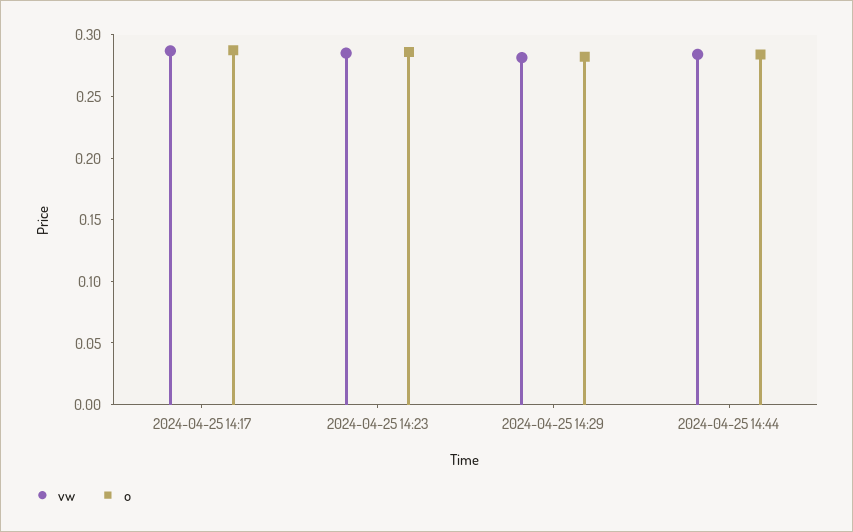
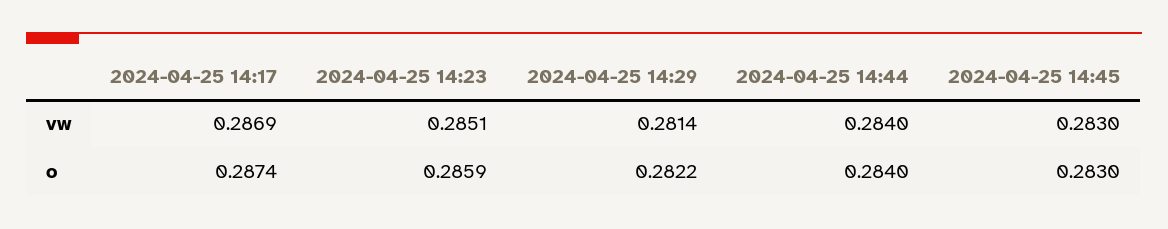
vw, 2024-04-25 14:45: none -> 0.283
o, 2024-04-25 14:45: none -> 0.283

